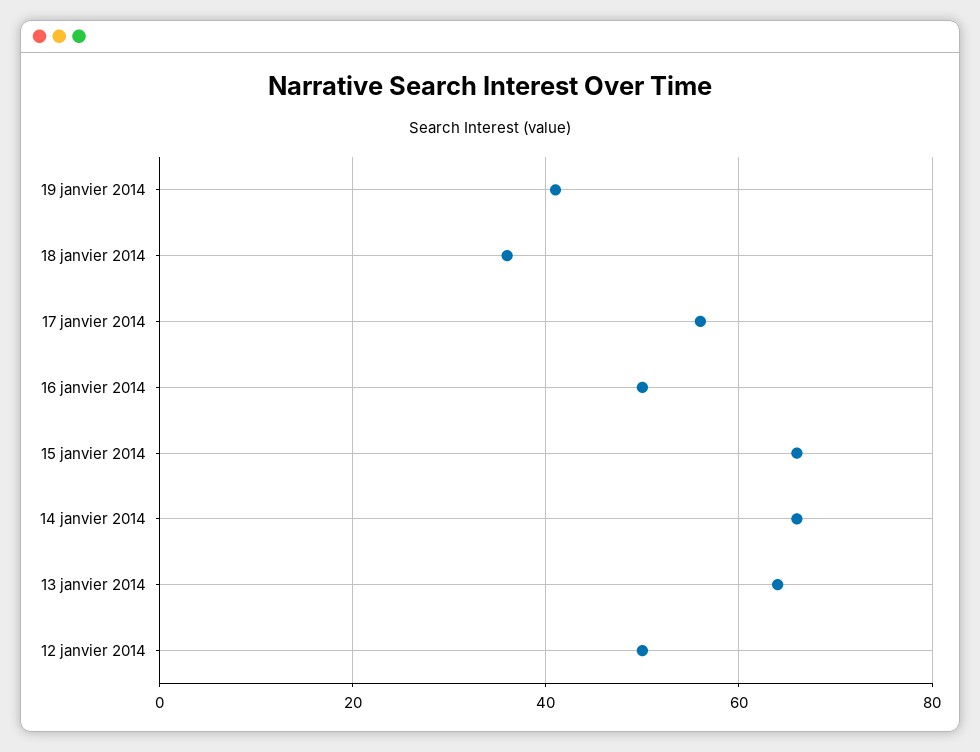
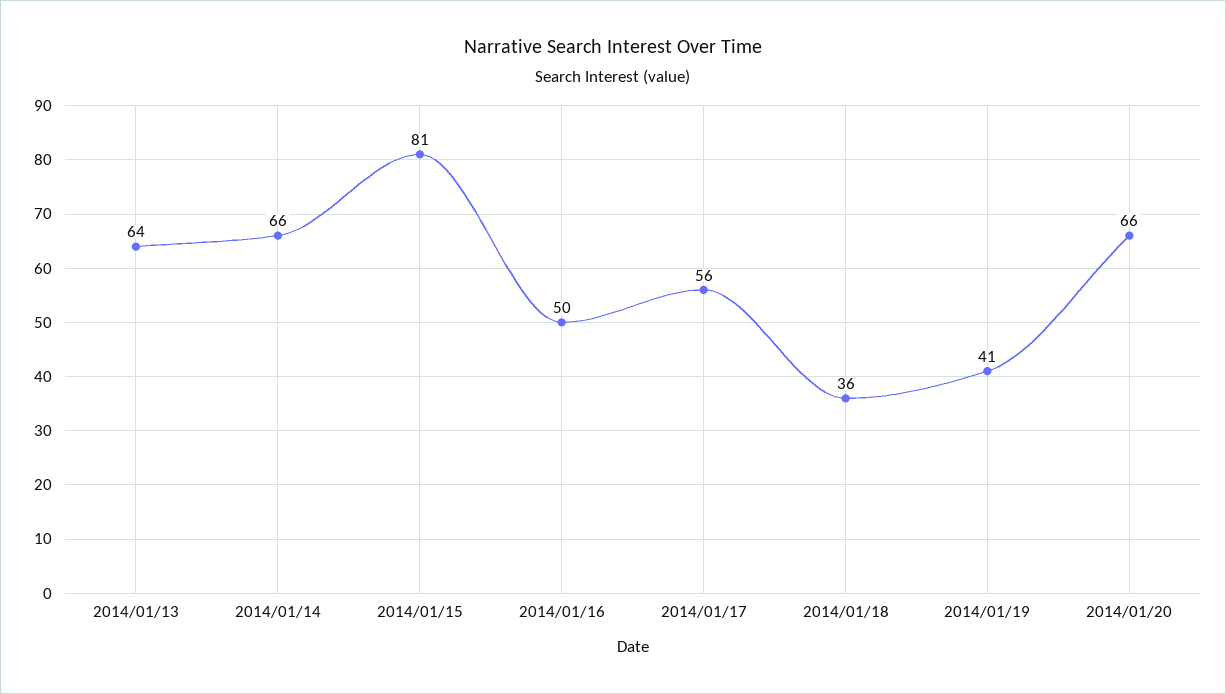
15 janvier 2014: 65 -> 81
12 janvier 2014: 50 -> none
2014/01/20: none -> 66

